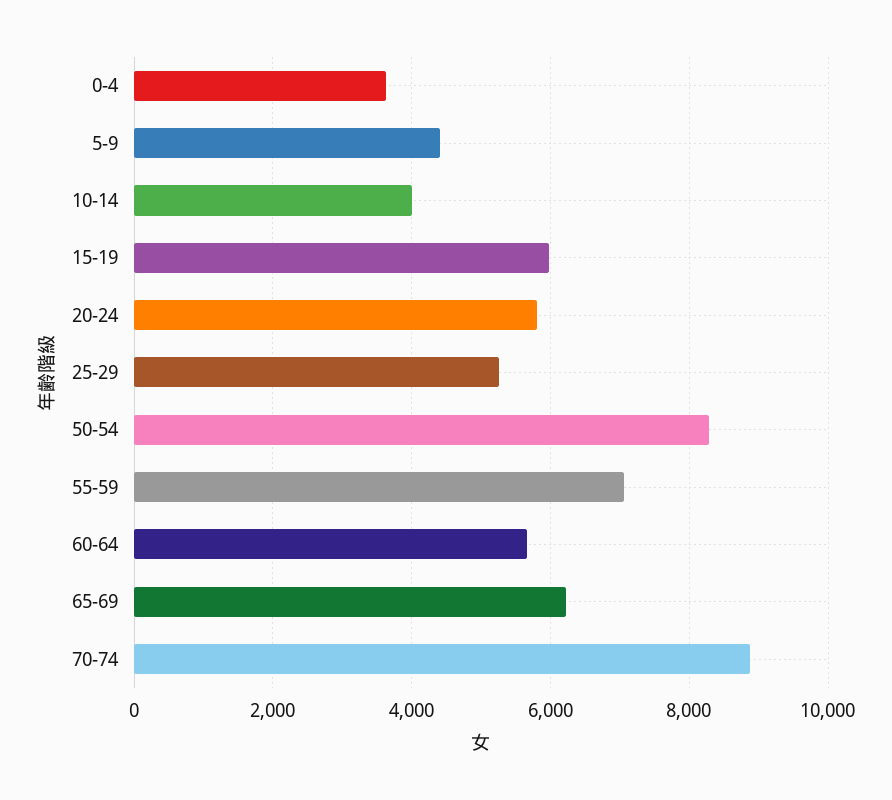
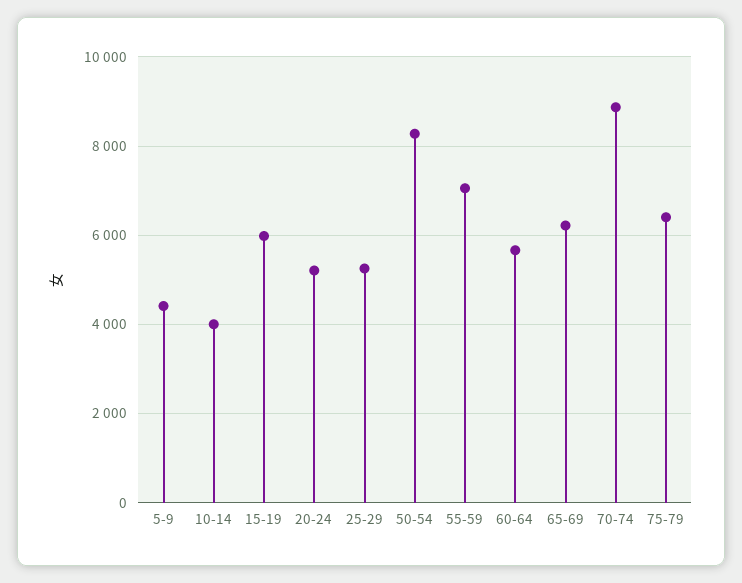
0-4: 3600 -> none
20-24: 5800 -> 5200
75-79: none -> 6400

